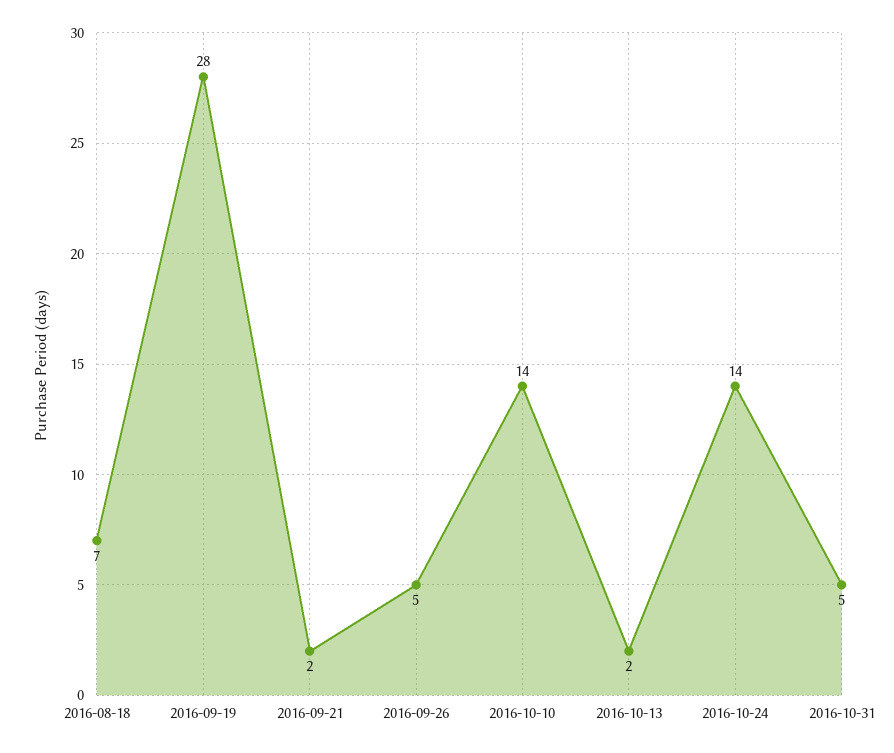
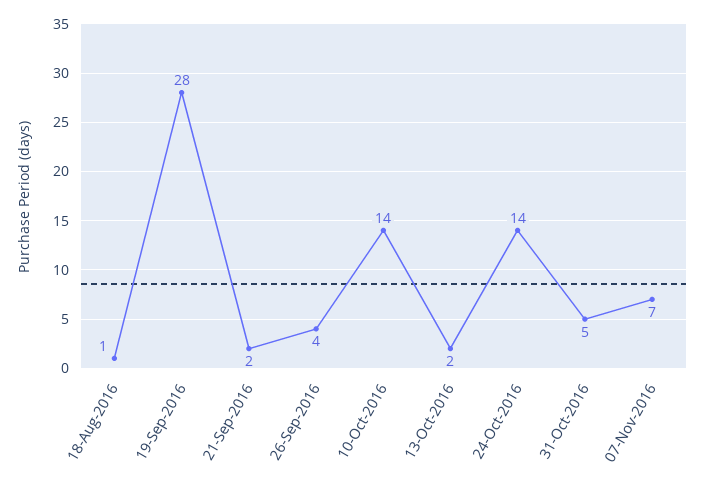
2016-08-18: 7 -> 1
2016-09-26: 5 -> 4
07-Nov-2016: none -> 7

